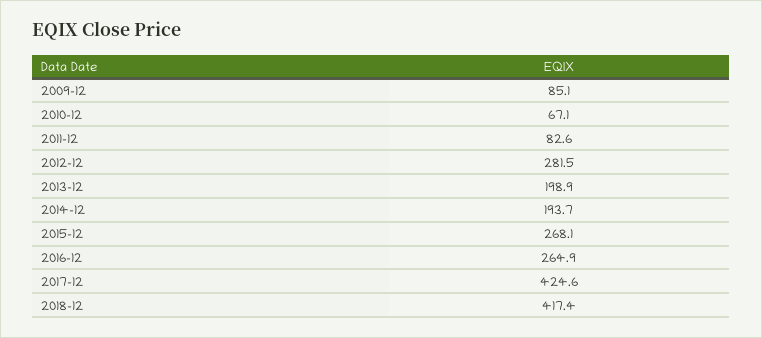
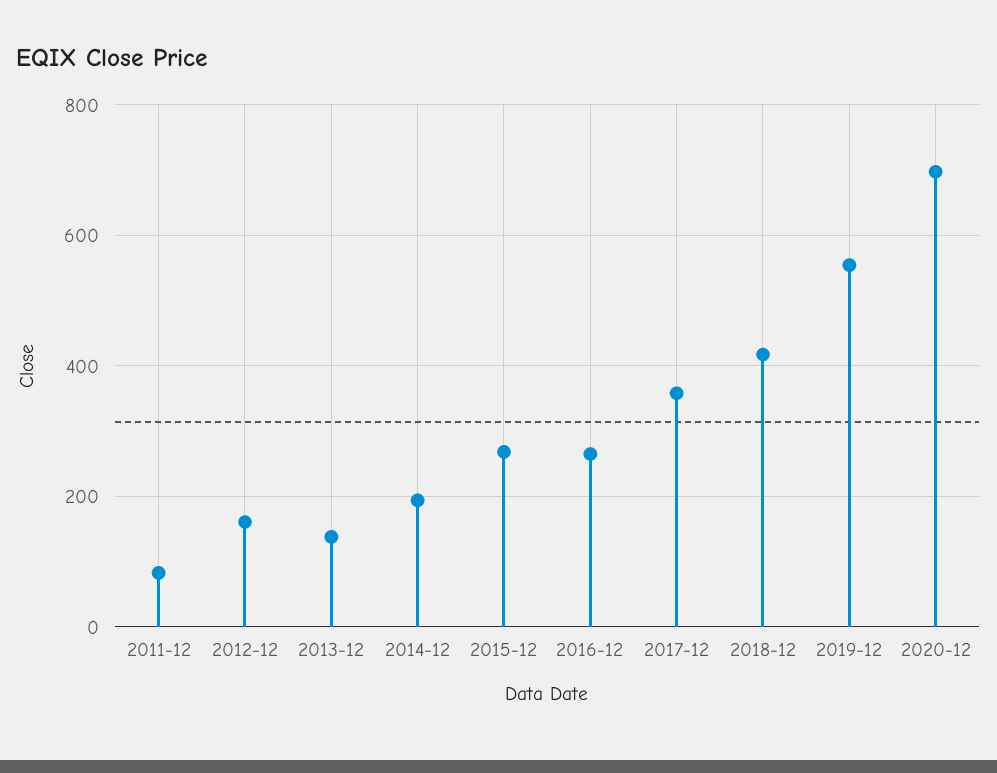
2009-12: 85.1 -> none
2010-12: 67.1 -> none
2012-12: 281.5 -> 160
2013-12: 198.9 -> 140
2017-12: 424.6 -> 360
2019-12: none -> 560
2020-12: none -> 700

